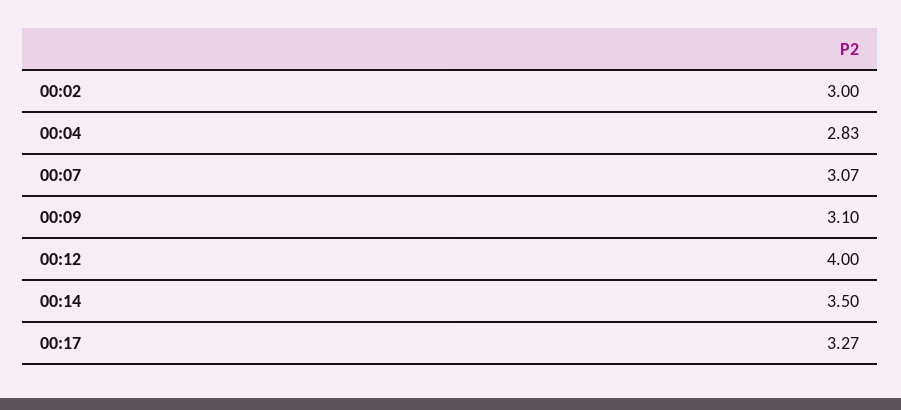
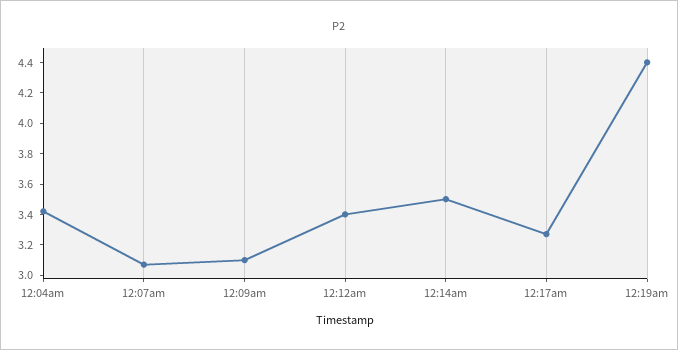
00:02: 3 -> none
00:04: 2.83 -> 3.4
00:12: 4 -> 3.4
12:19am: none -> 4.4

